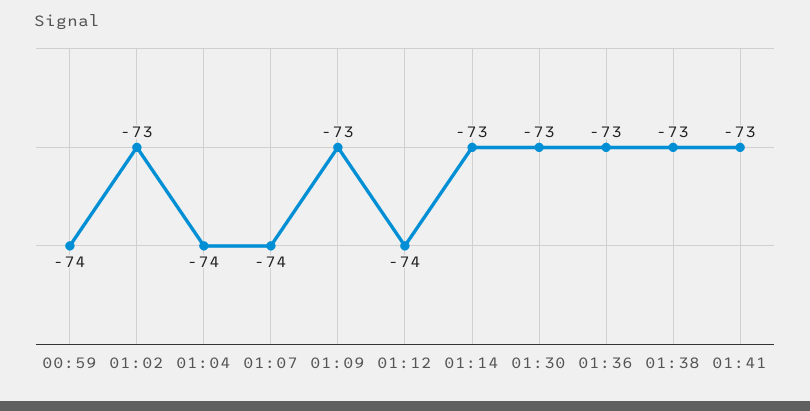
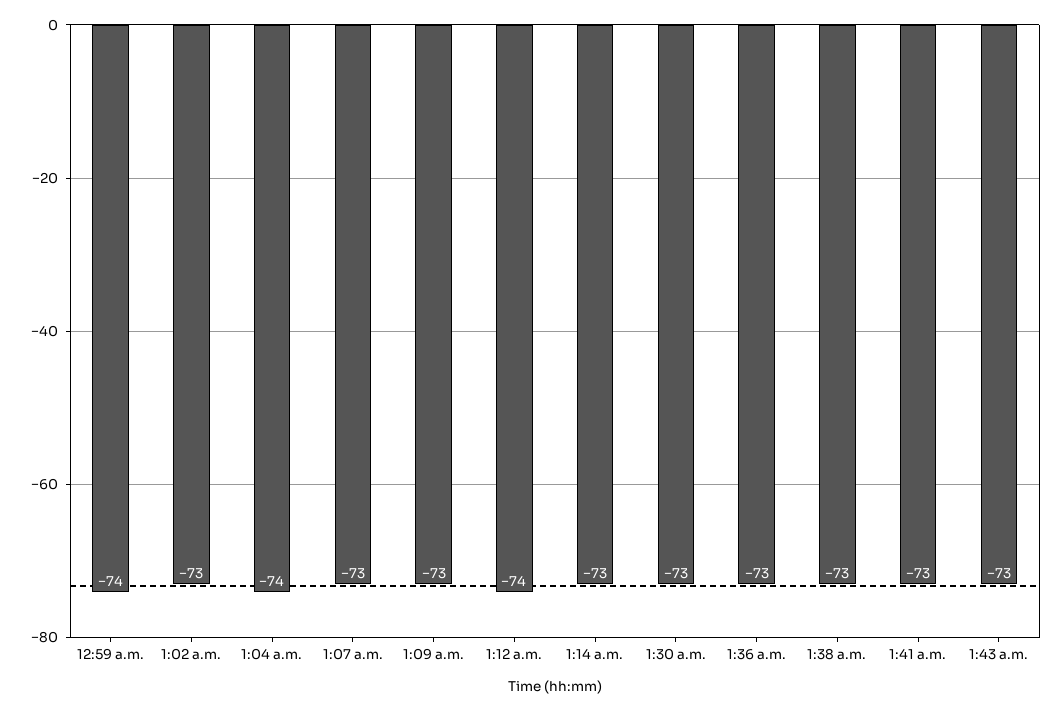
01:07: -74 -> -73
1:43 a.m.: none -> -73

